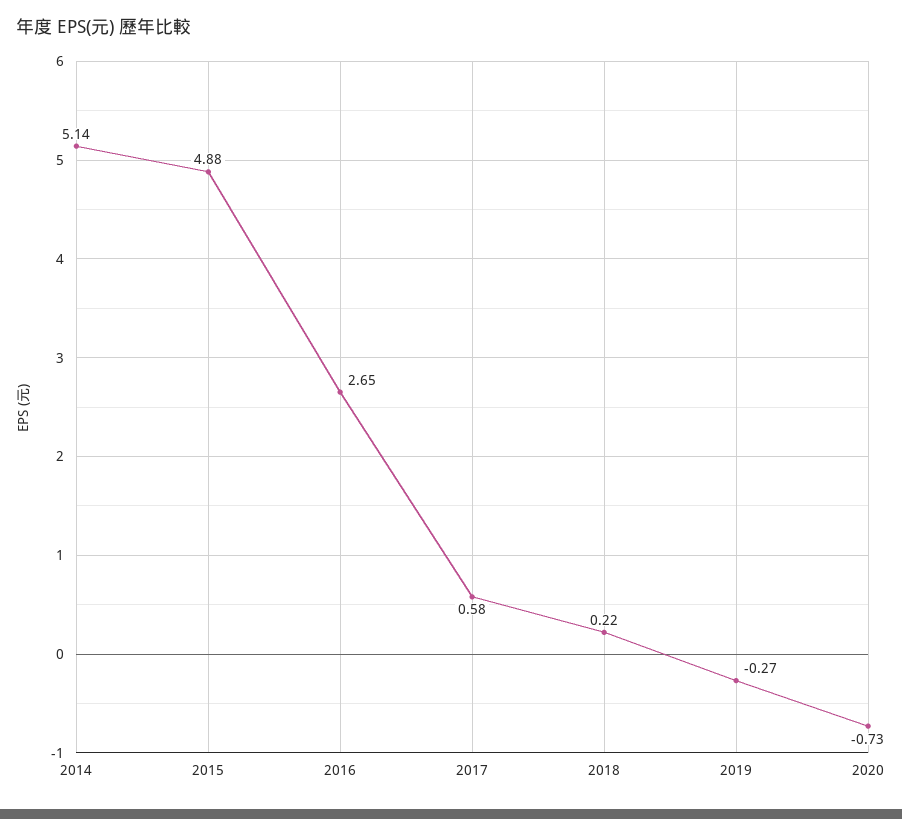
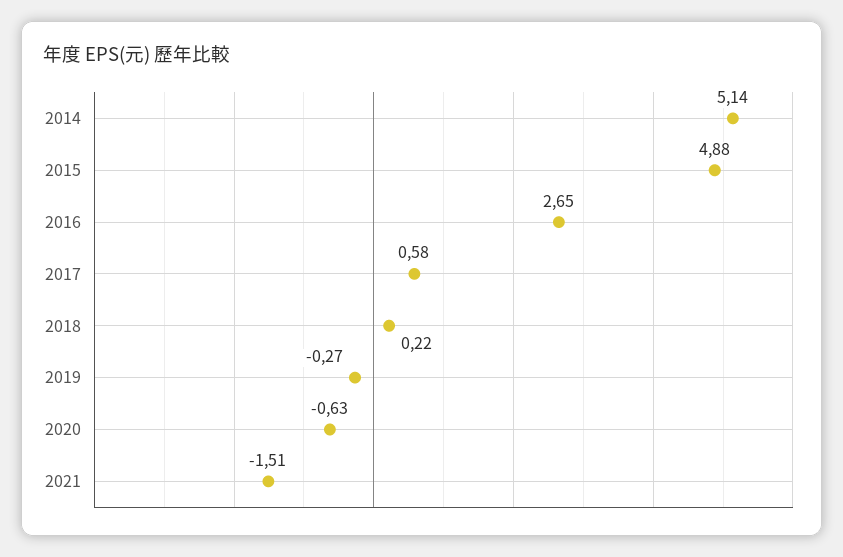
2020: -0.73 -> -0.63
2021: none -> -1.51

